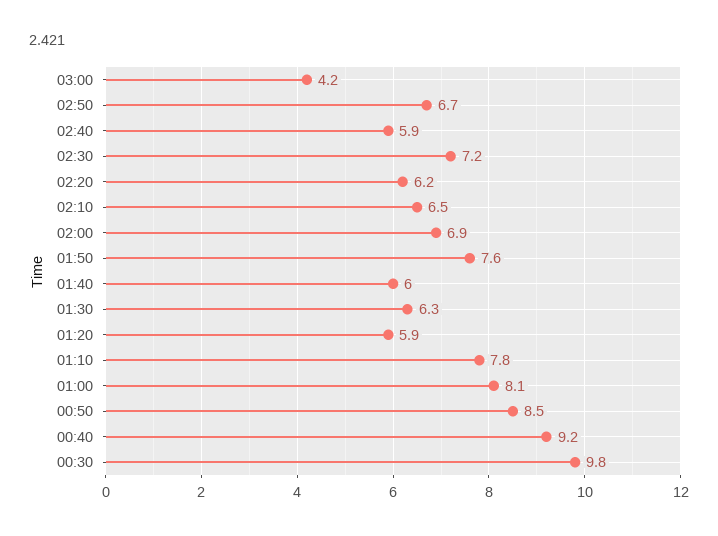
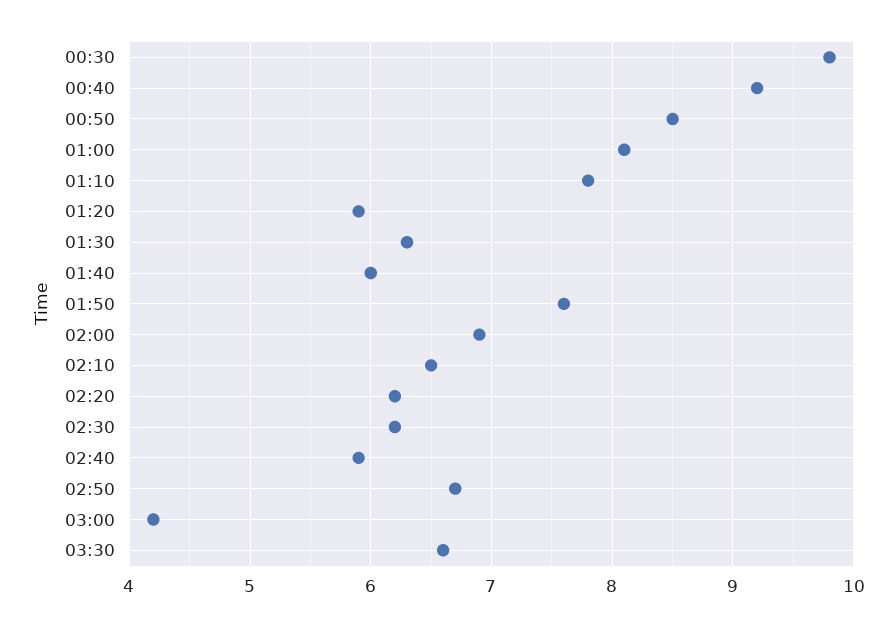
02:30: 7.2 -> 6.2
03:30: none -> 6.6

